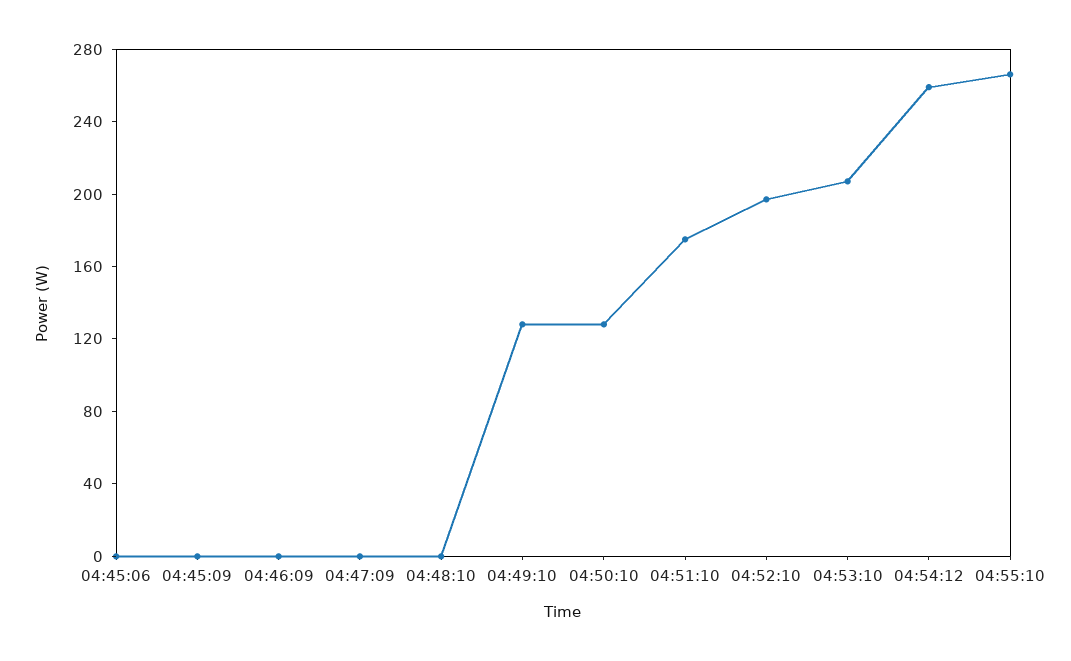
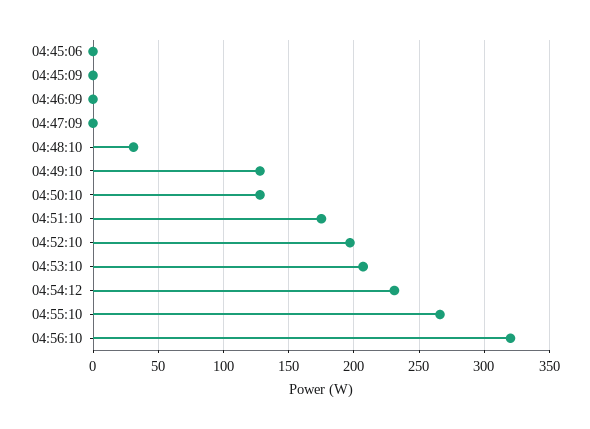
04:48:10: 0 -> 30
04:54:12: 260 -> 230
04:56:10: none -> 320

